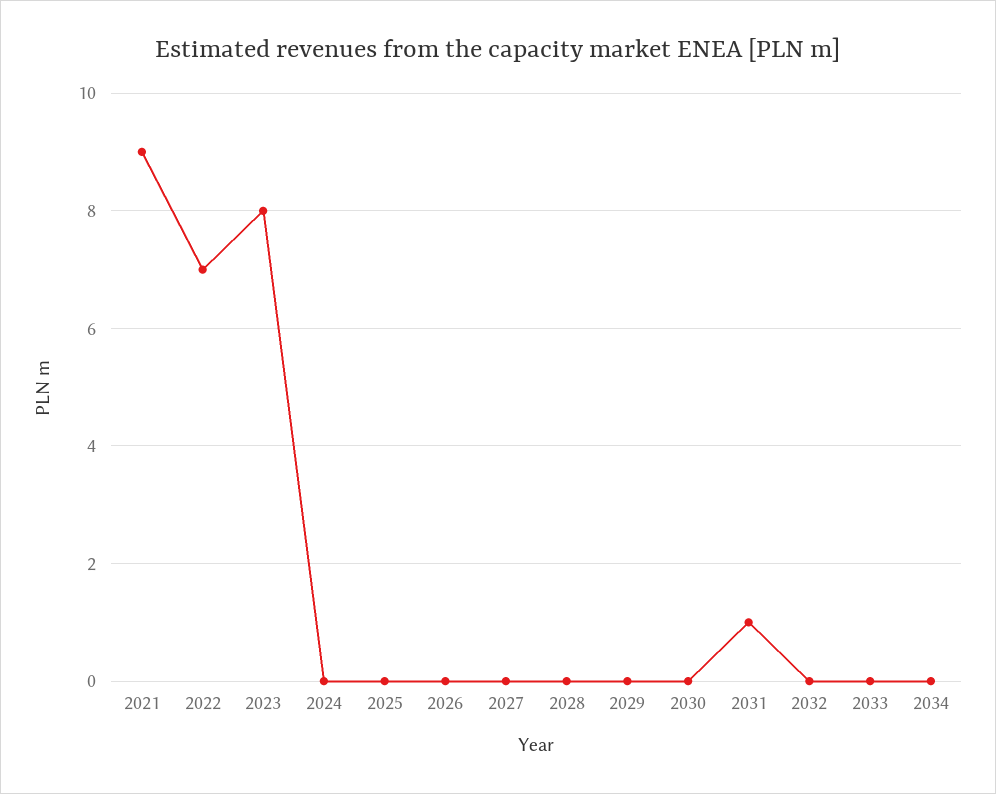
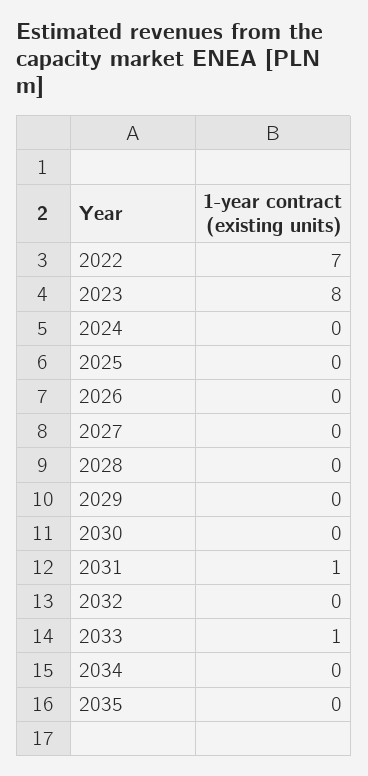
2021: 9 -> none
2033: 0 -> 1
2035: none -> 0

